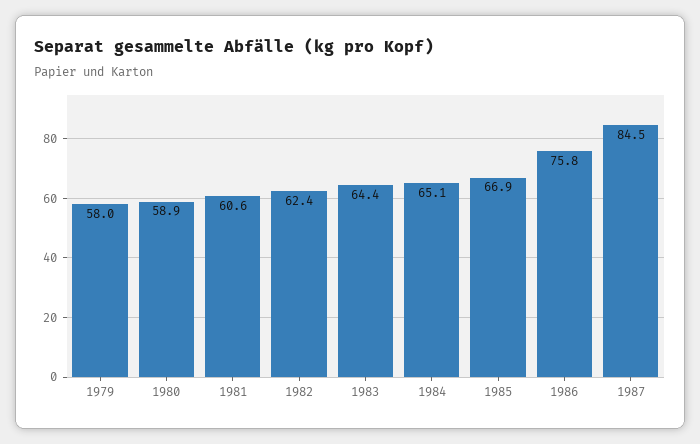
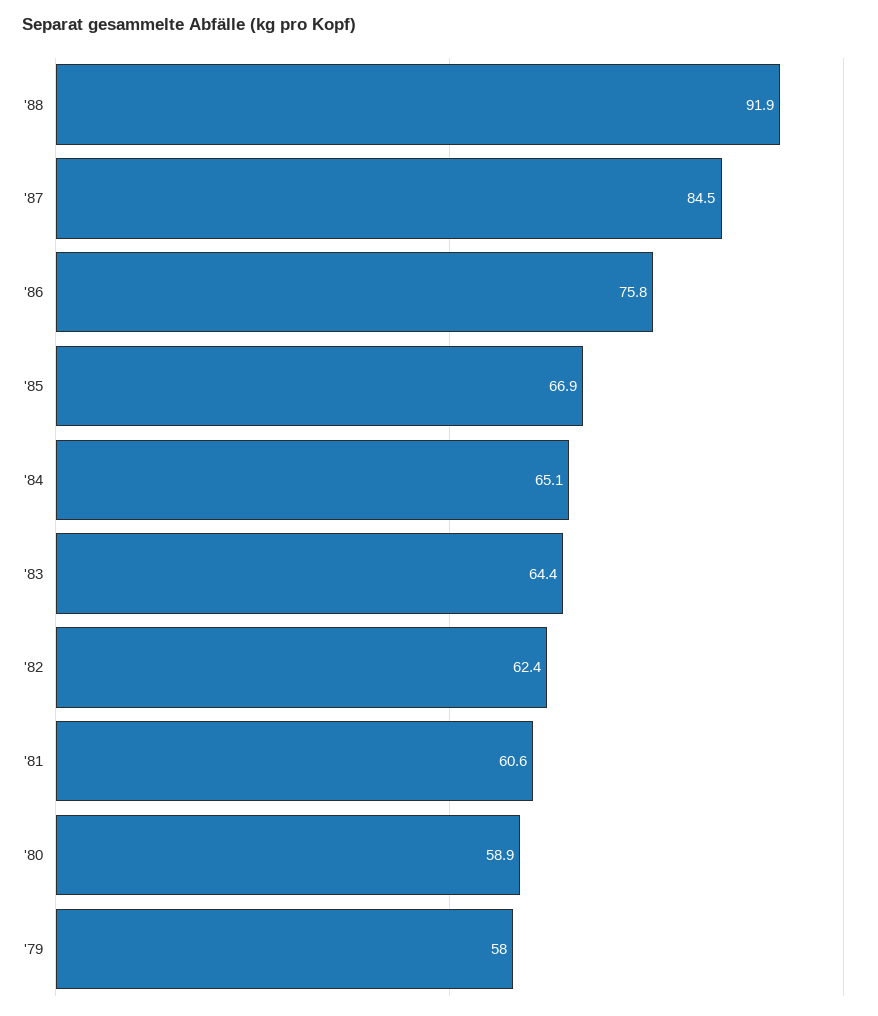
'88: none -> 91.9

